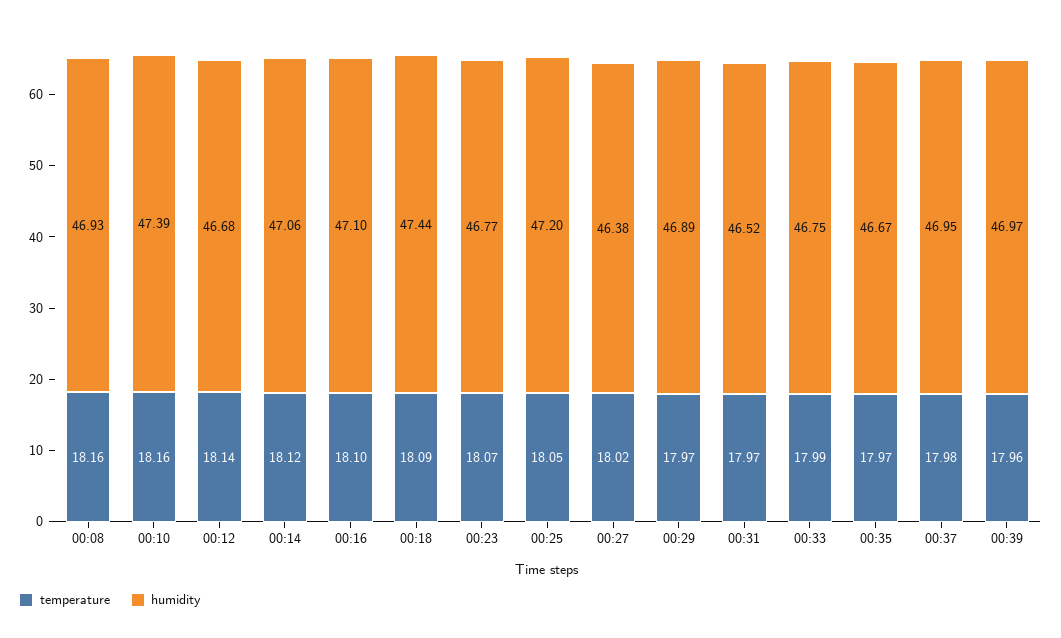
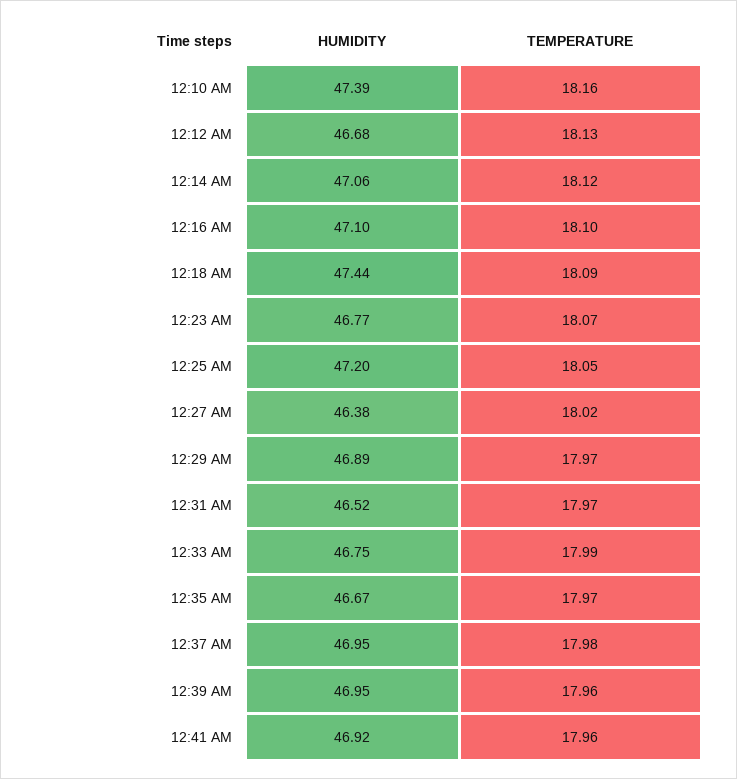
temperature, 00:08: 18.16 -> none
humidity, 00:08: 46.93 -> none
temperature, 00:12: 18.14 -> 18.13
humidity, 00:39: 46.97 -> 46.95
humidity, 12:41 AM: none -> 46.92
temperature, 12:41 AM: none -> 17.96

